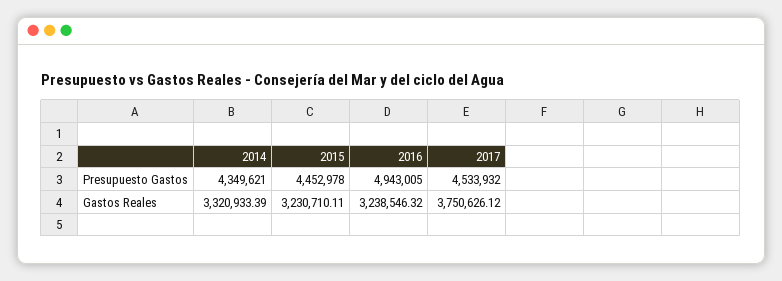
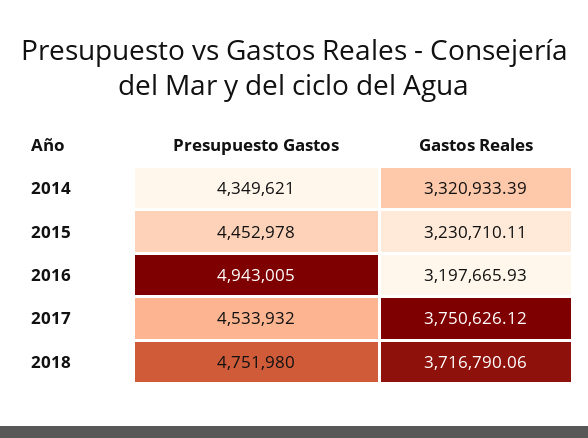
2016, Gastos Reales: 3238546.32 -> 3197665.93
2018, Presupuesto Gastos: none -> 4751980
2018, Gastos Reales: none -> 3716790.06

